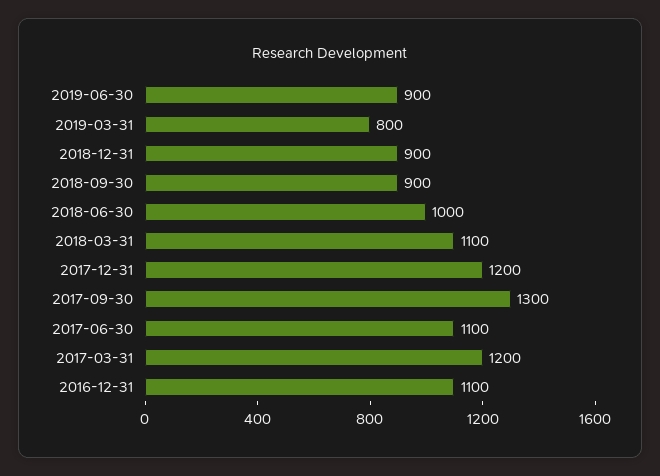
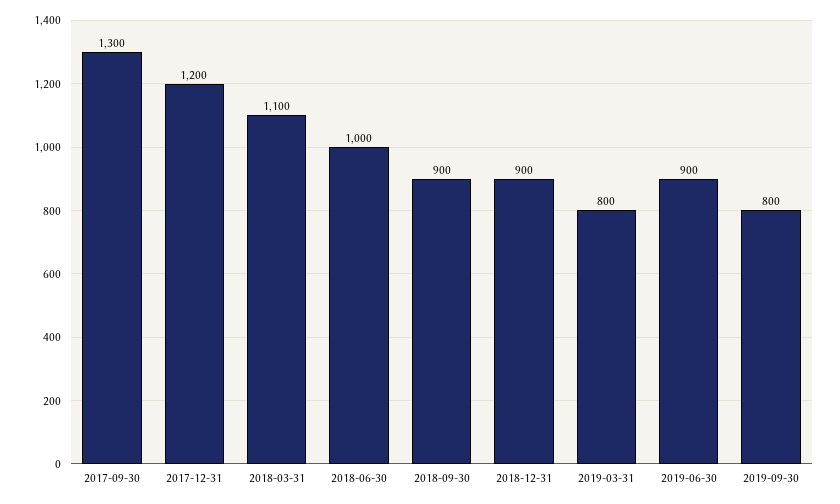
2017-06-30: 1100 -> none
2017-03-31: 1200 -> none
2016-12-31: 1100 -> none
2019-09-30: none -> 800

